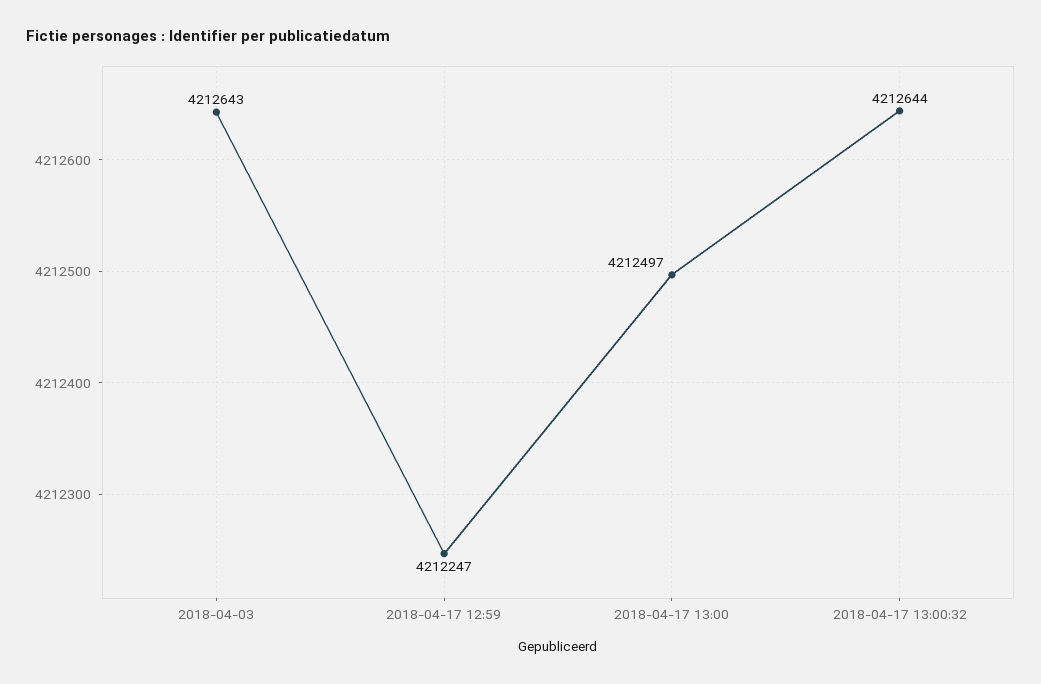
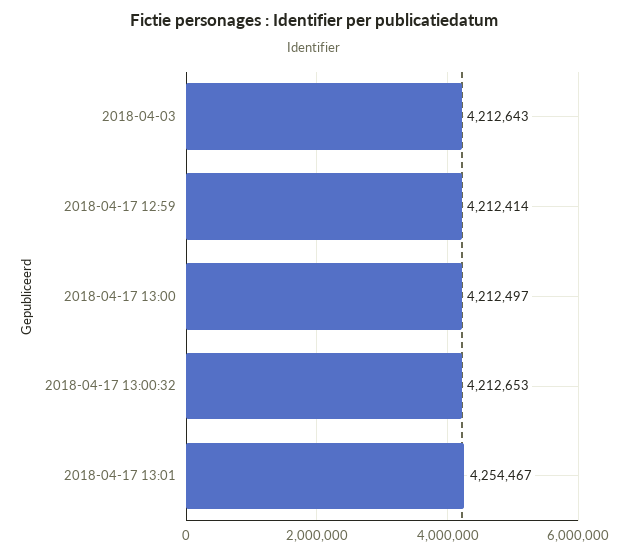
2018-04-17 12:59: 4212247 -> 4212414
2018-04-17 13:00:32: 4212644 -> 4212653
2018-04-17 13:01: none -> 4254467

